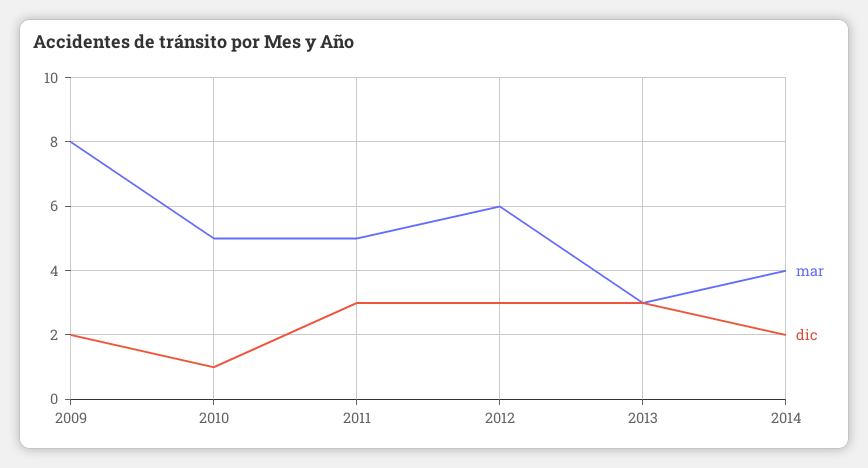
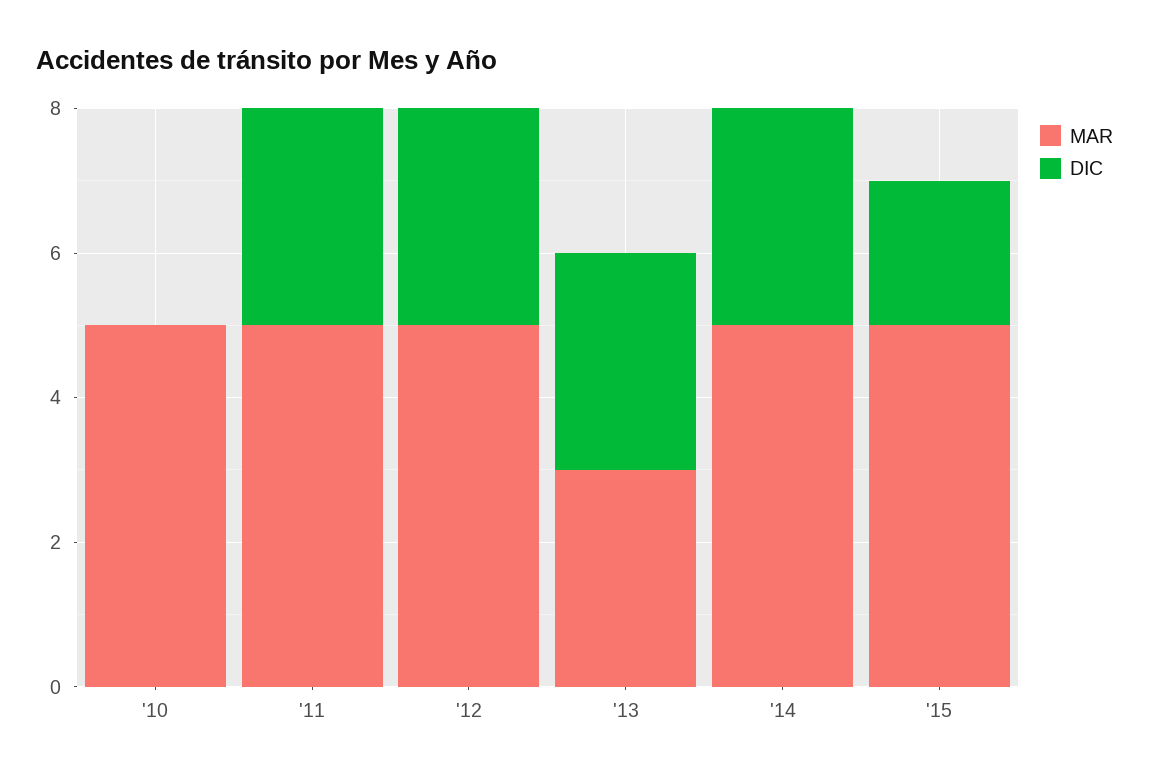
mar, 2009: 8 -> none
dic, 2009: 2 -> none
dic, 2010: 1 -> 0
mar, 2012: 6 -> 5
mar, 2014: 4 -> 5
dic, 2014: 2 -> 3
mar, '15: none -> 5
dic, '15: none -> 2

